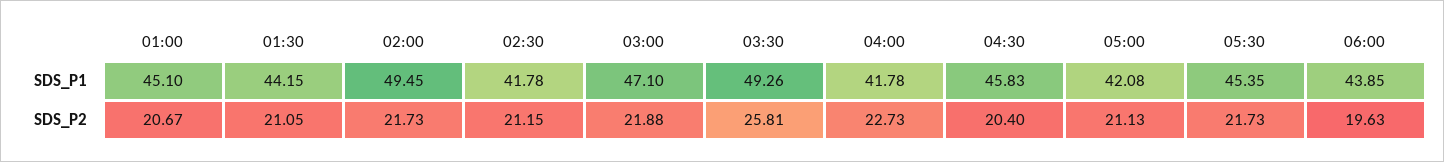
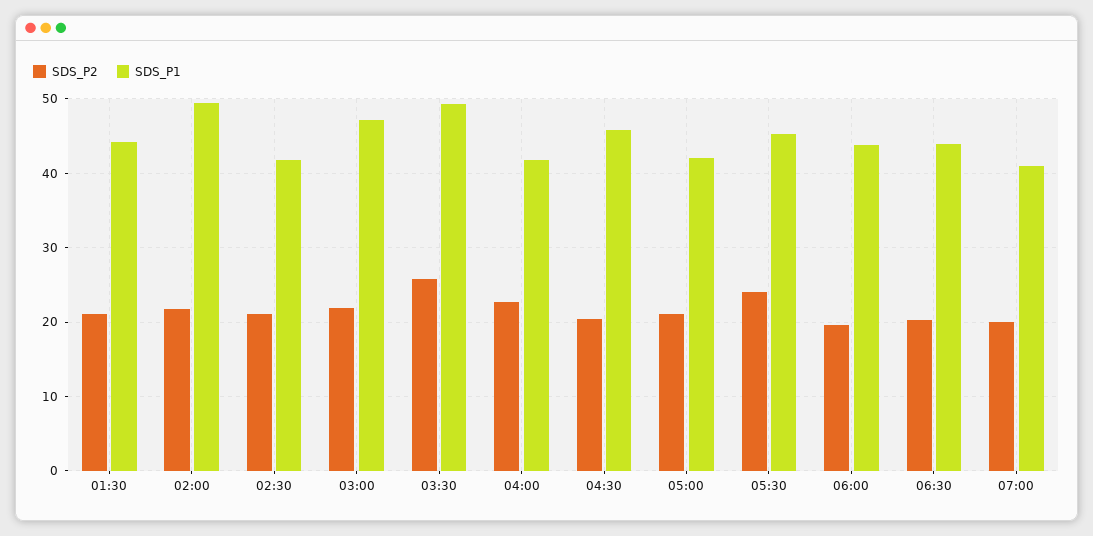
SDS_P1, 01:00: 45.1 -> none
SDS_P2, 01:00: 20.67 -> none
SDS_P2, 05:30: 21.73 -> 24
SDS_P2, 06:30: none -> 20
SDS_P1, 06:30: none -> 44
SDS_P2, 07:00: none -> 20
SDS_P1, 07:00: none -> 41

